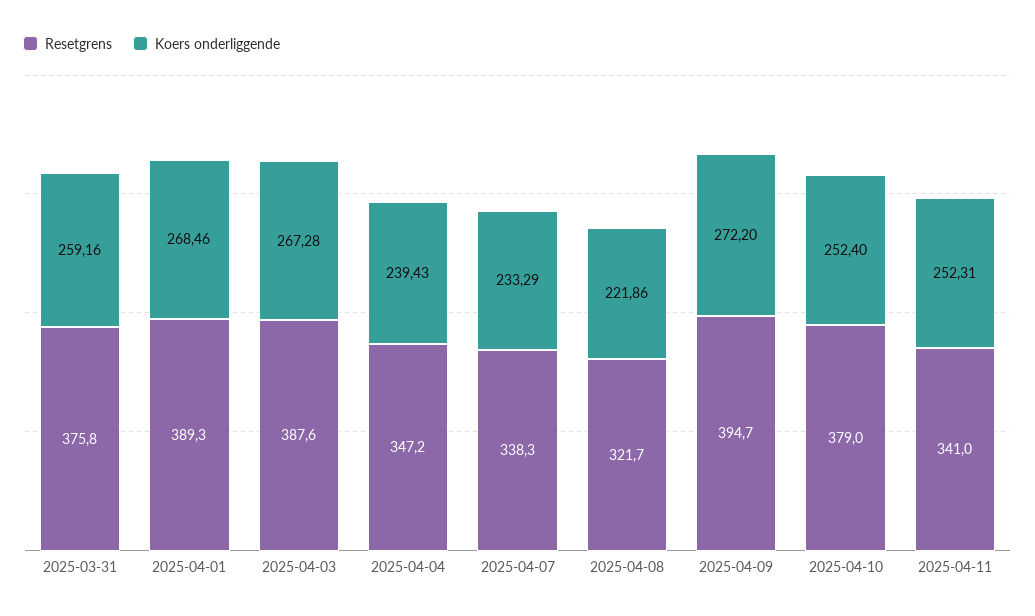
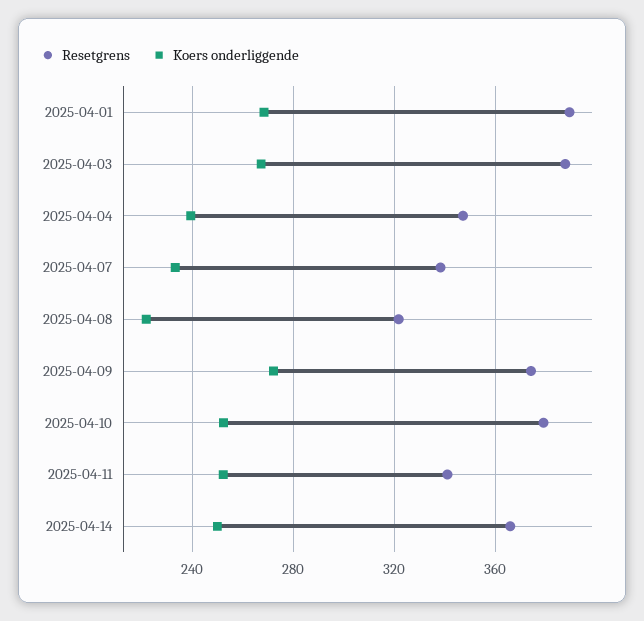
Resetgrens, 2025-03-31: 375.8 -> none
Koers onderliggende, 2025-03-31: 259.16 -> none
Resetgrens, 2025-04-09: 394.7 -> 375
Resetgrens, 2025-04-14: none -> 365
Koers onderliggende, 2025-04-14: none -> 250

